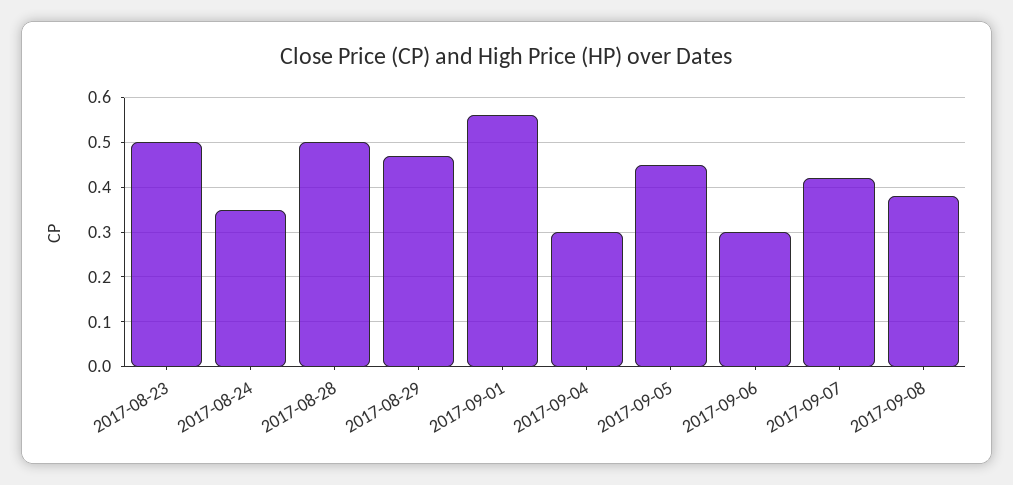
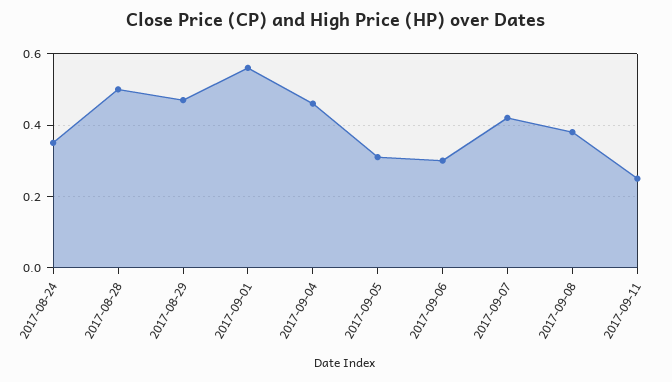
2017-08-23: 0.5 -> none
2017-09-04: 0.3 -> 0.45
2017-09-05: 0.45 -> 0.3
2017-09-11: none -> 0.25

